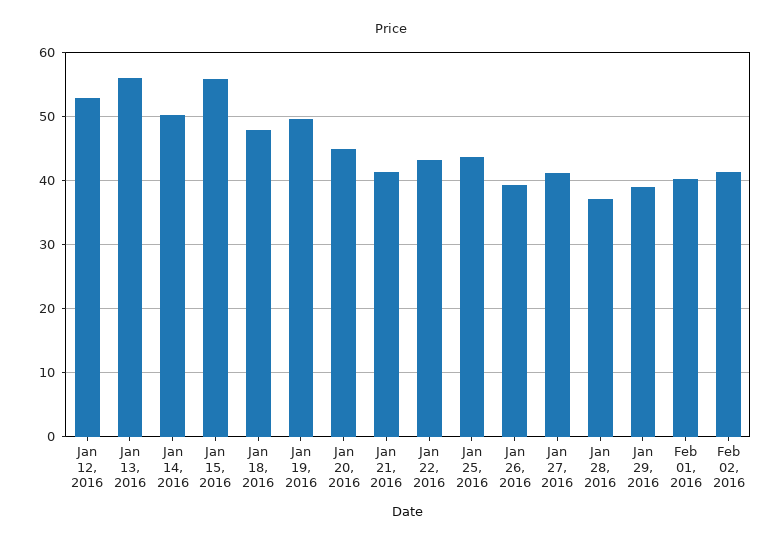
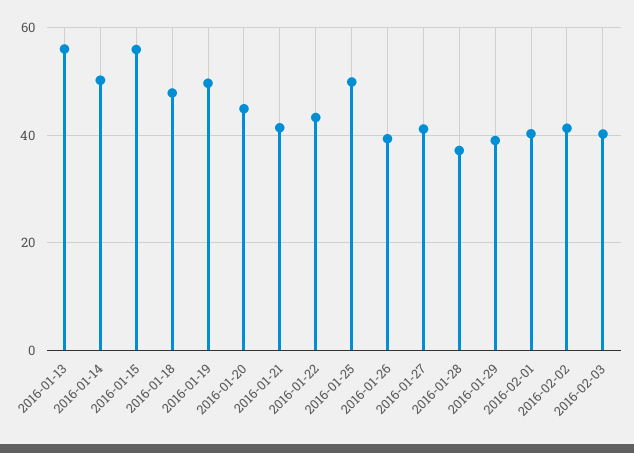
Jan 12, 2016: 53 -> none
Jan 25, 2016: 44 -> 50
2016-02-03: none -> 40

